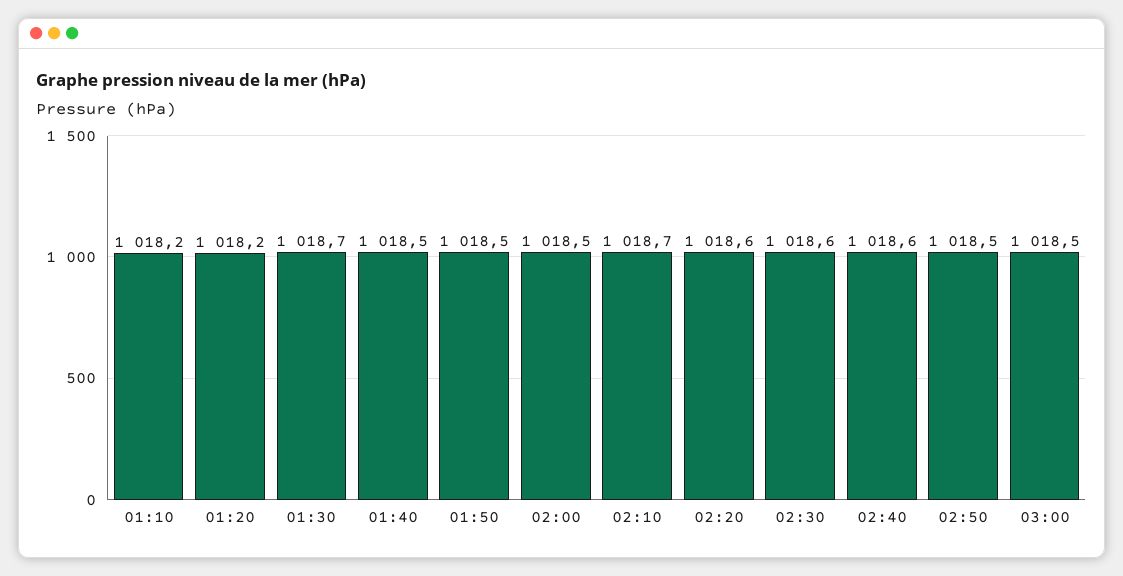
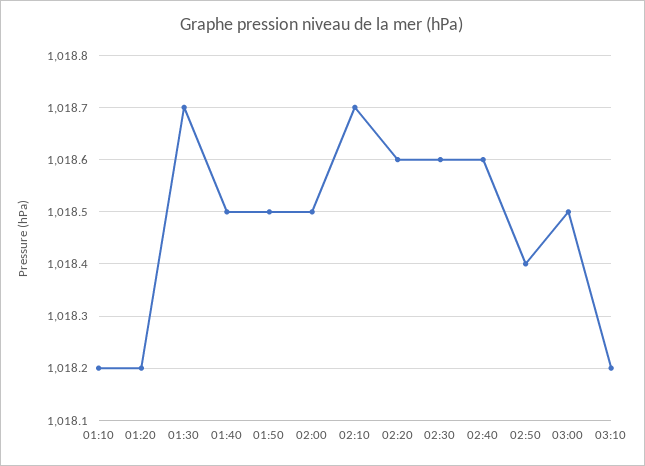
02:50: 1018.5 -> 1018.4
03:10: none -> 1018.2

